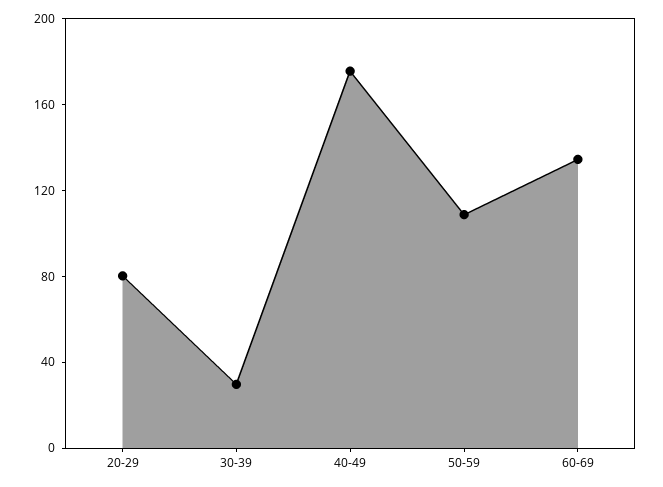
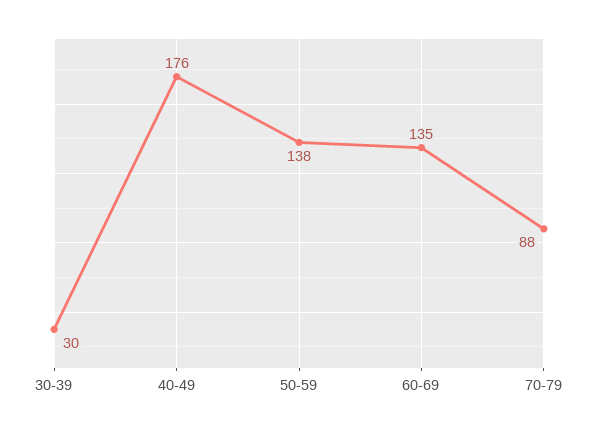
20-29: 80 -> none
50-59: 110 -> 138
70-79: none -> 88

